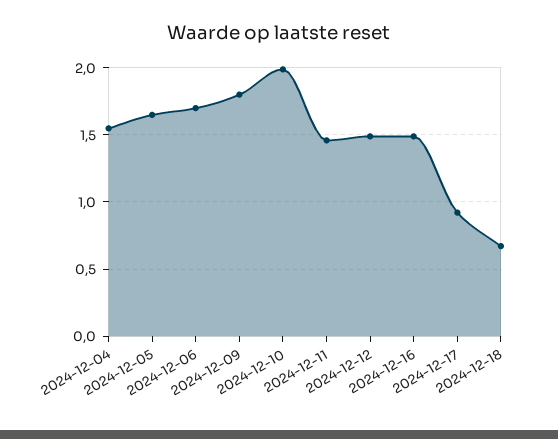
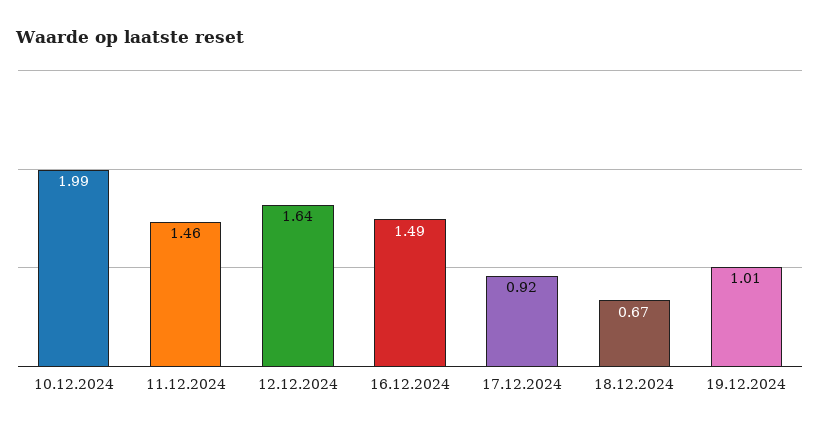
2024-12-04: 1.55 -> none
2024-12-05: 1.65 -> none
2024-12-06: 1.7 -> none
2024-12-09: 1.8 -> none
2024-12-12: 1.5 -> 1.64
19.12.2024: none -> 1.01

